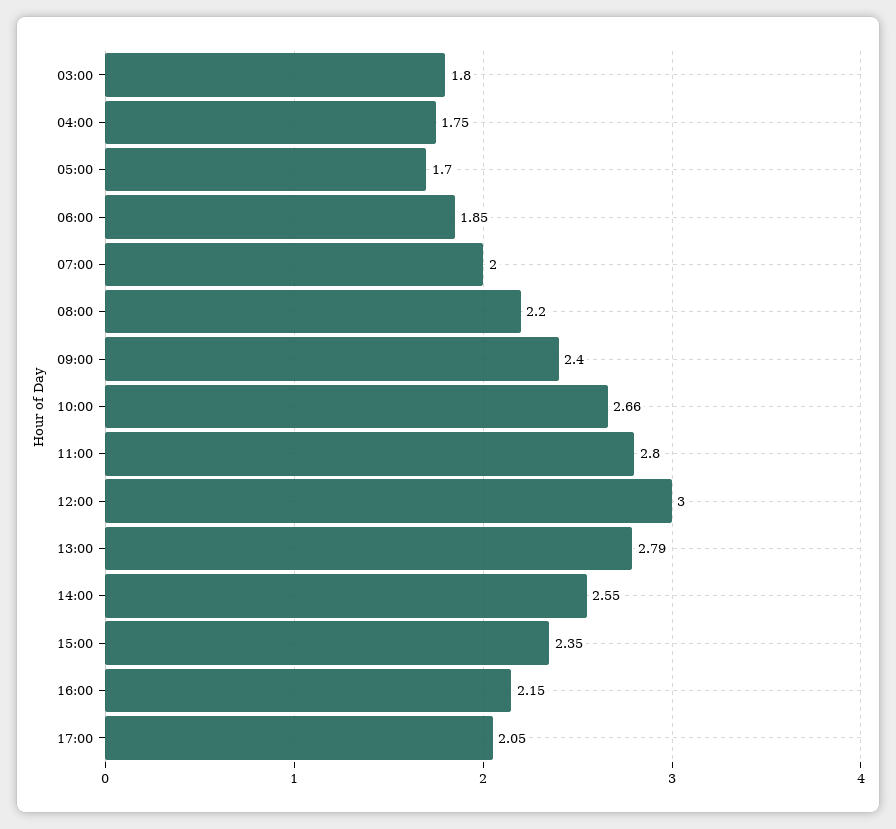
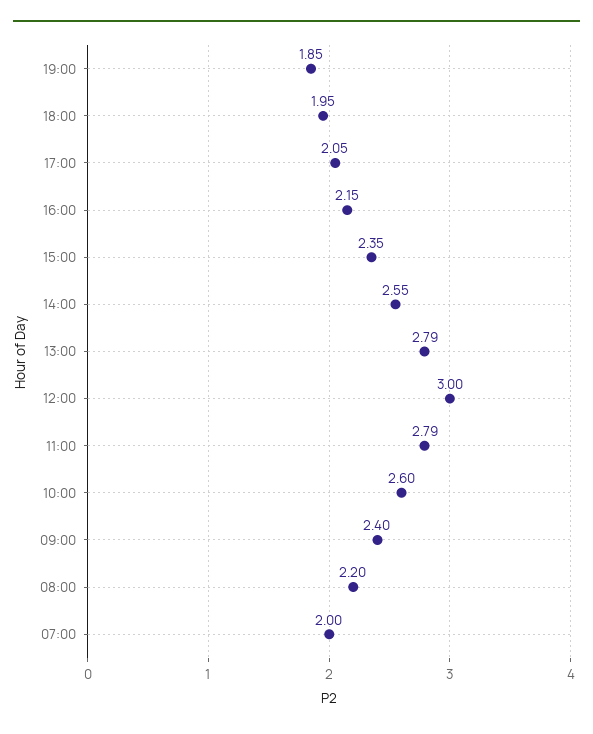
03:00: 1.8 -> none
04:00: 1.75 -> none
05:00: 1.7 -> none
06:00: 1.85 -> none
10:00: 2.66 -> 2.6
11:00: 2.8 -> 2.79
19:00: none -> 1.85
18:00: none -> 1.95

